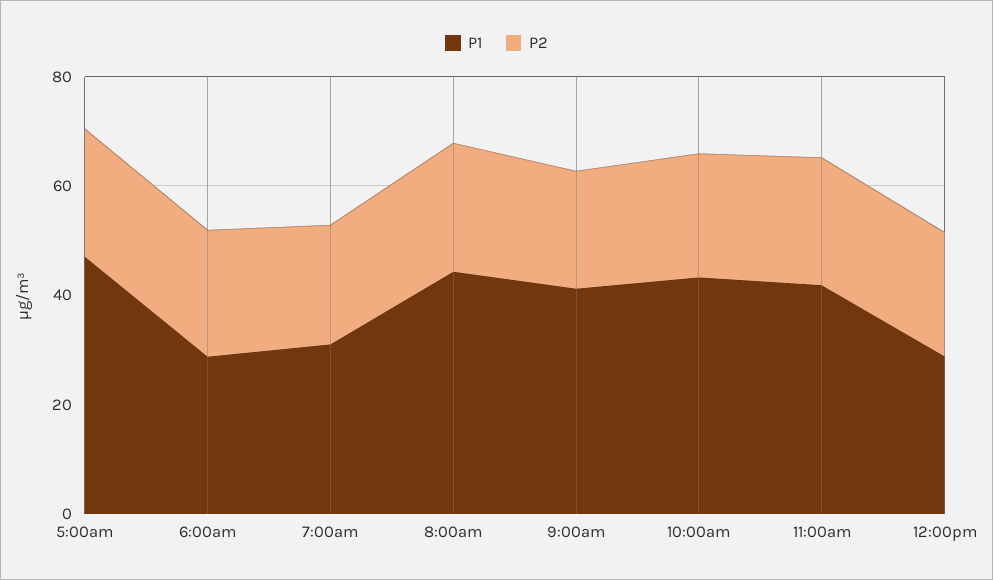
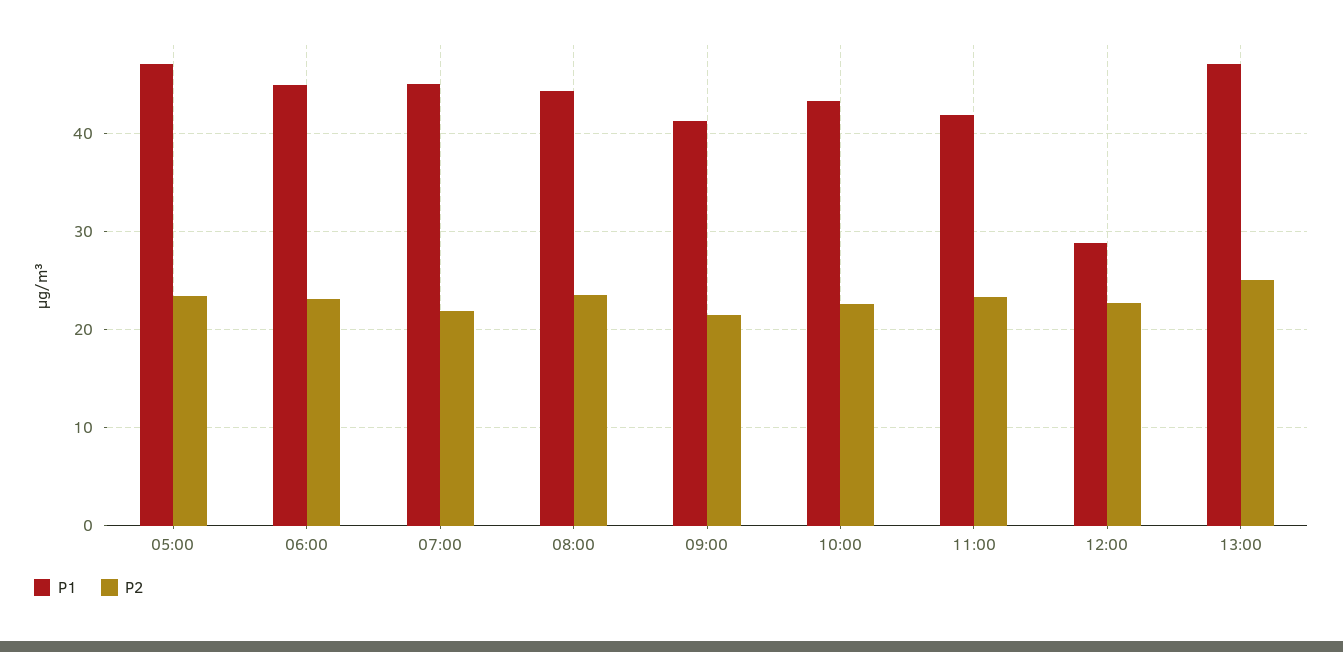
P1, 6:00am: 30 -> 45
P1, 7:00am: 30 -> 45
P1, 13:00: none -> 47
P2, 13:00: none -> 25

